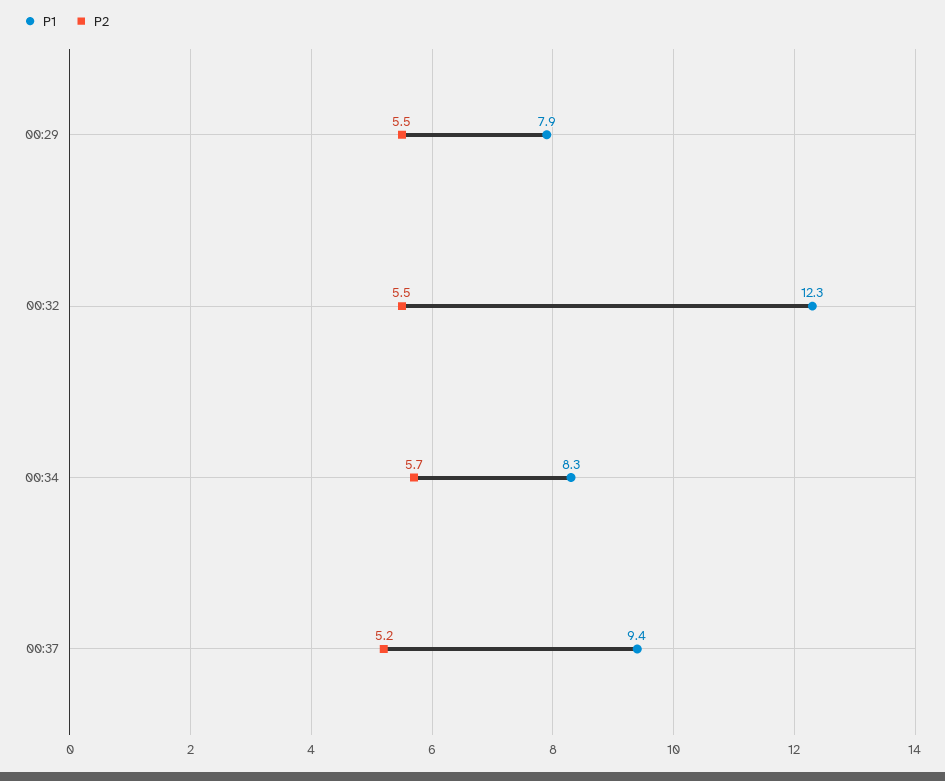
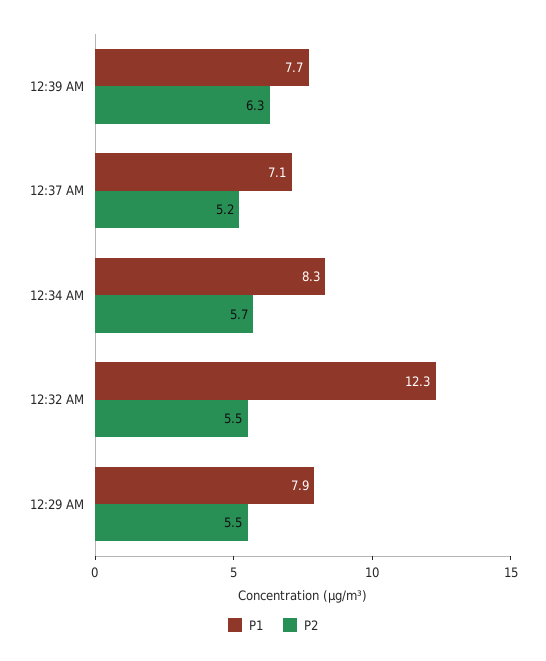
P1, 00:37: 9.4 -> 7.1
P1, 12:39 AM: none -> 7.7
P2, 12:39 AM: none -> 6.3

